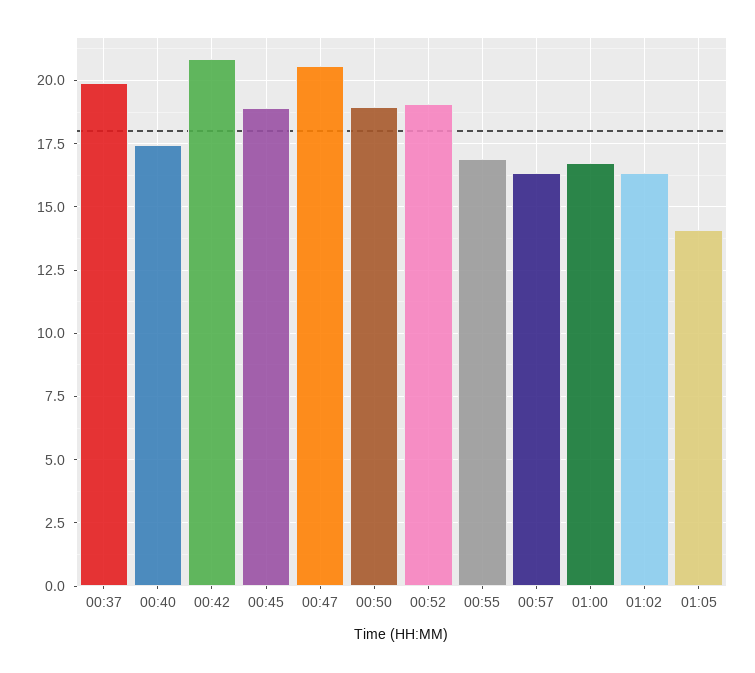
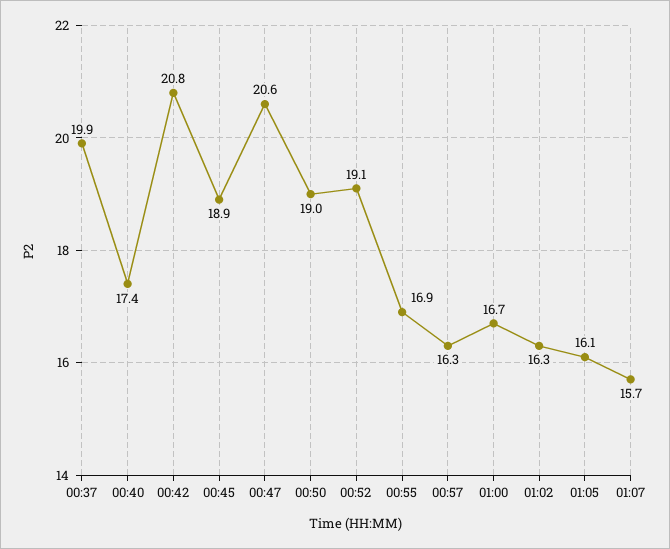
01:05: 14 -> 16.1
01:07: none -> 15.7

